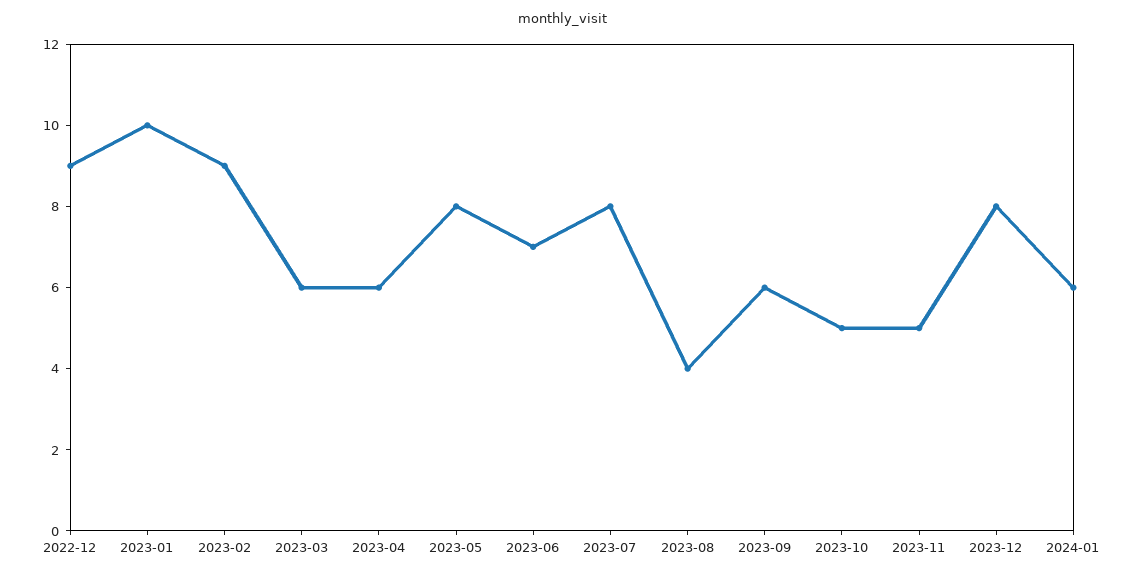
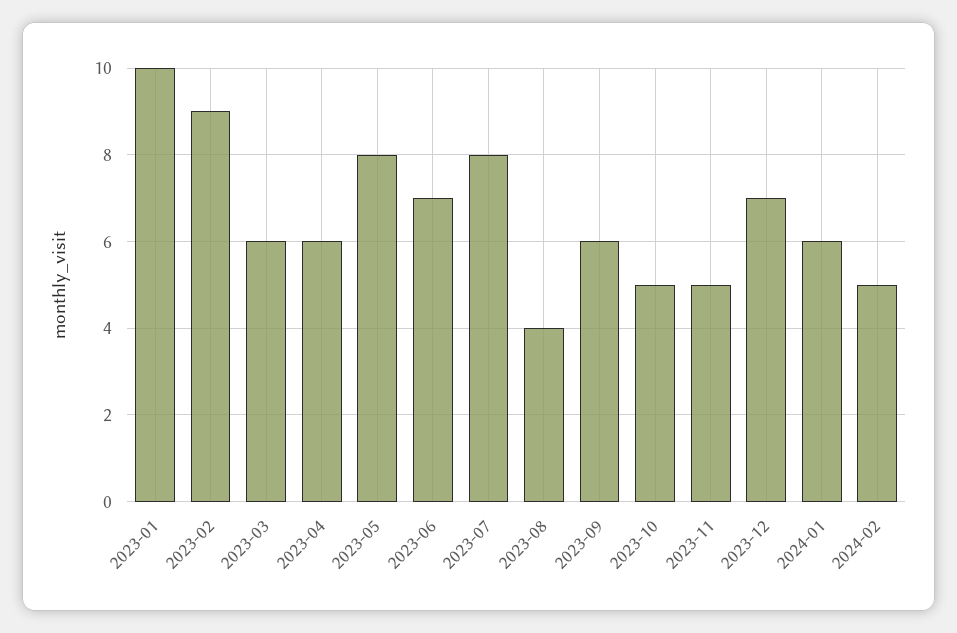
2022-12: 9 -> none
2023-12: 8 -> 7
2024-02: none -> 5

